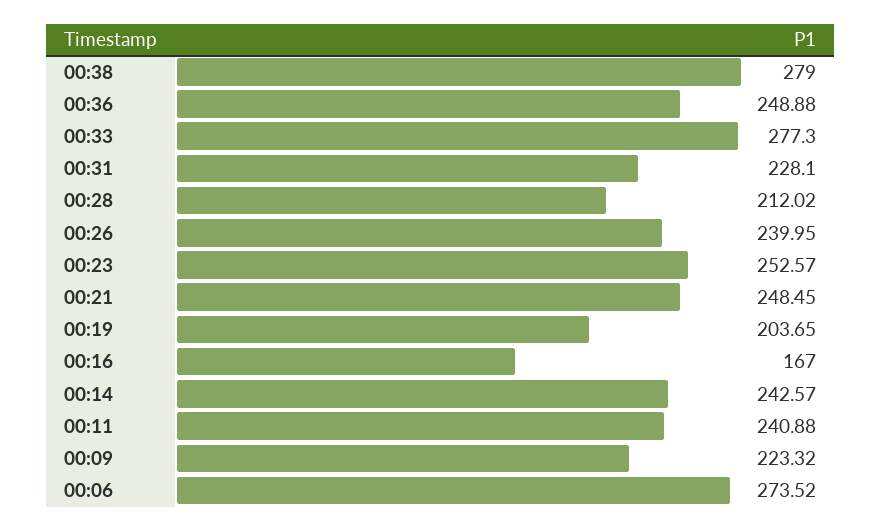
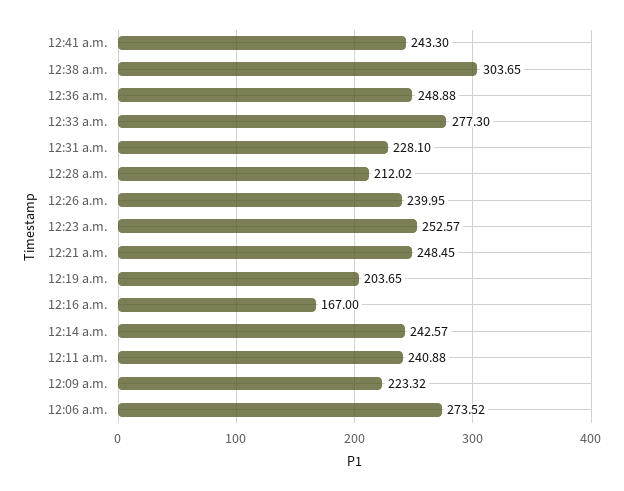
00:38: 279 -> 303.65
12:41 a.m.: none -> 243.3

